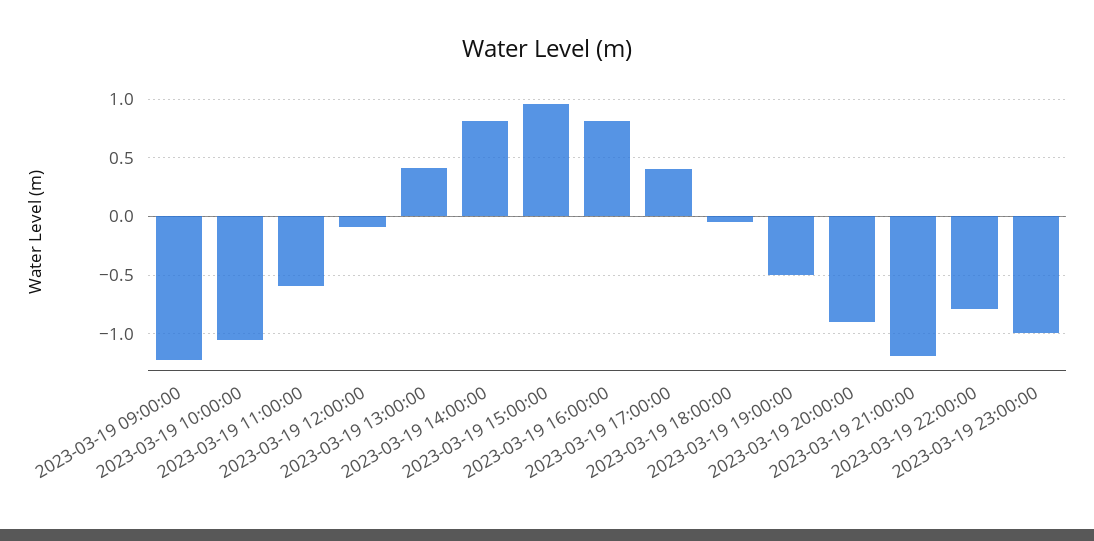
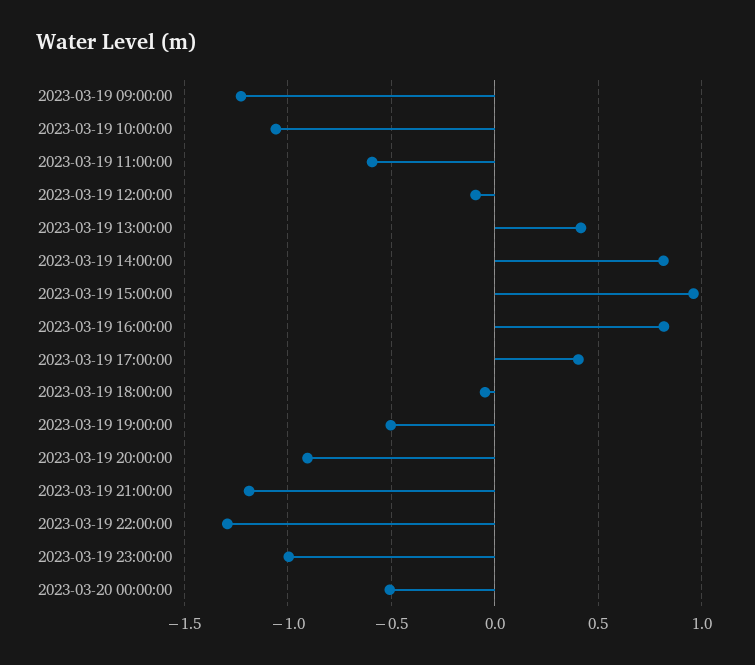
2023-03-19 22:00:00: -0.8 -> -1.3
2023-03-20 00:00:00: none -> -0.5

